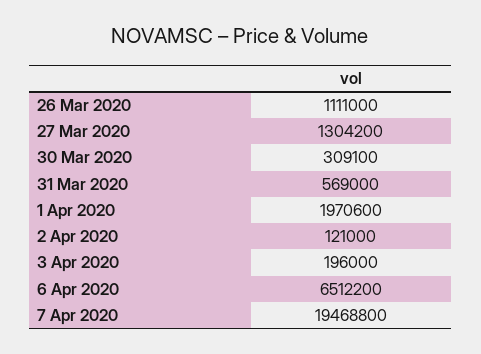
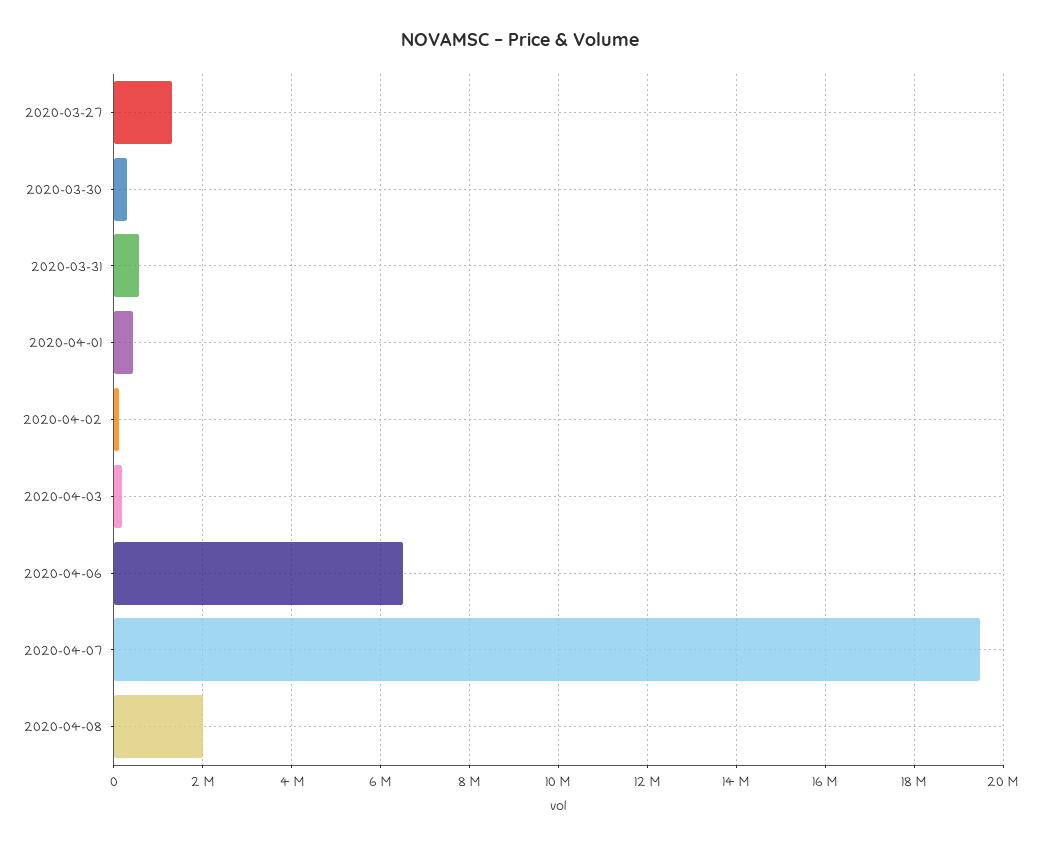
26 Mar 2020: 1111000 -> none
1 Apr 2020: 1970600 -> 400000
2020-04-08: none -> 2000000

